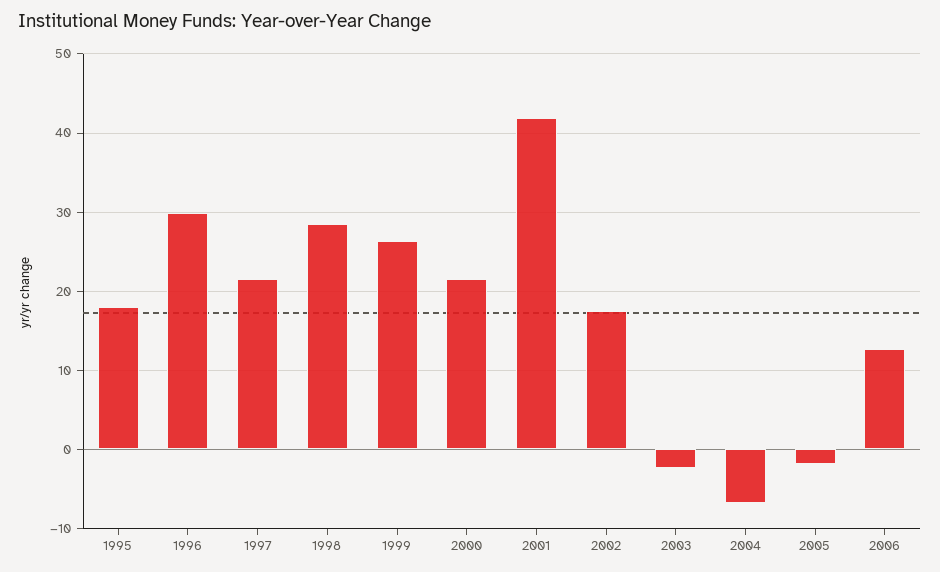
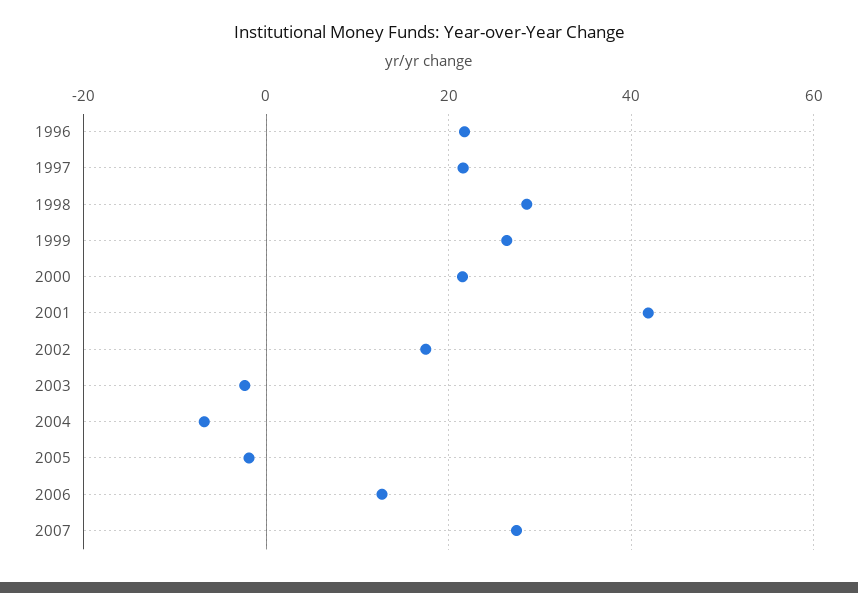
1995: 18 -> none
1996: 30 -> 22
2007: none -> 28

